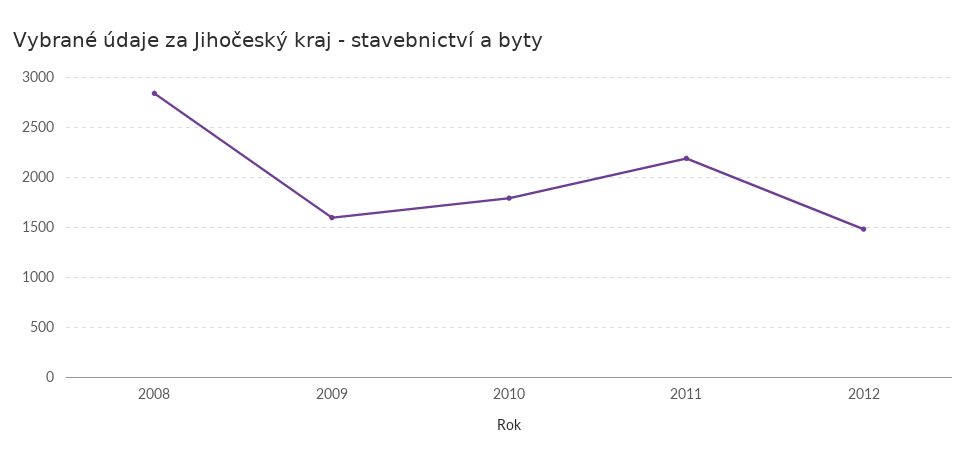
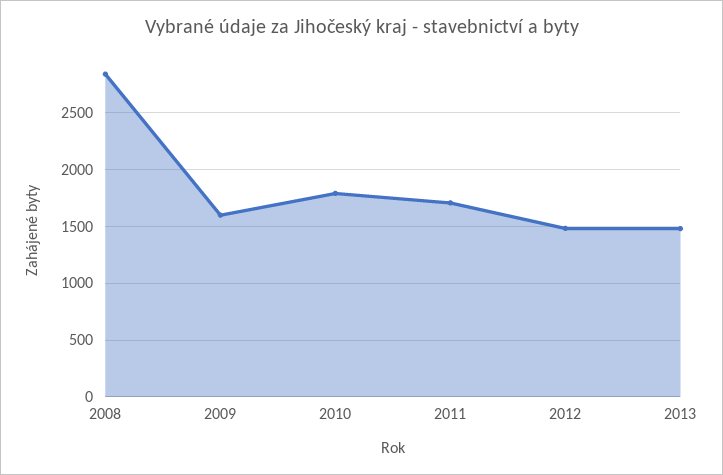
2011: 2200 -> 1700
2013: none -> 1500

